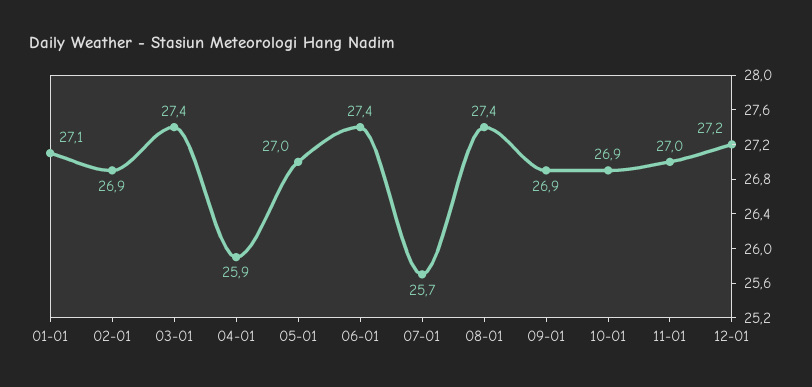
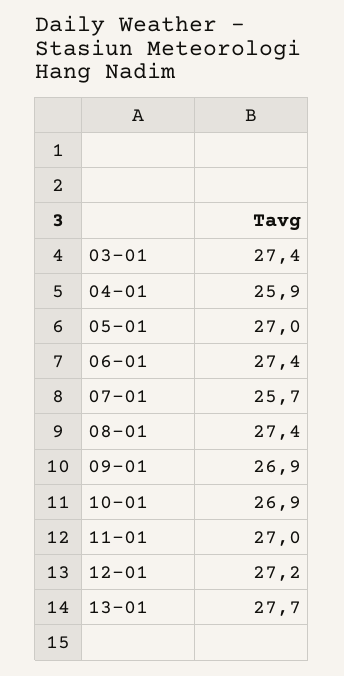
01-01: 27.1 -> none
02-01: 26.9 -> none
13-01: none -> 27.7

